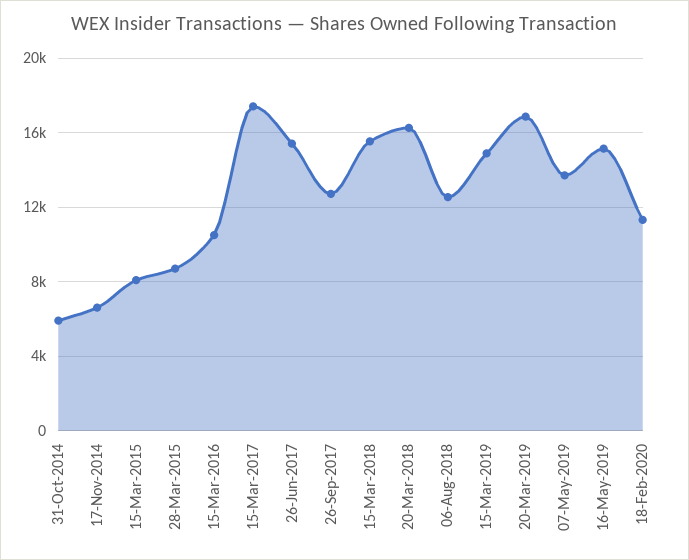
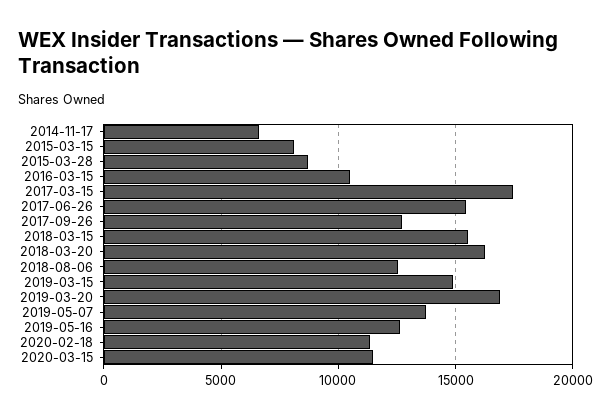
31-Oct-2014: 6000 -> none
16-May-2019: 15000 -> 12500
2020-03-15: none -> 11500

